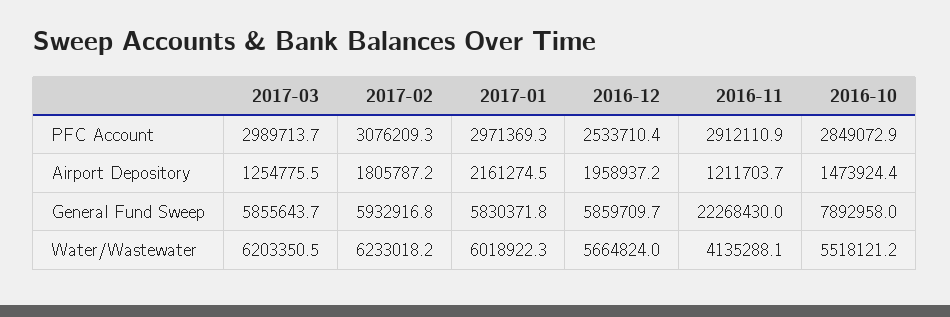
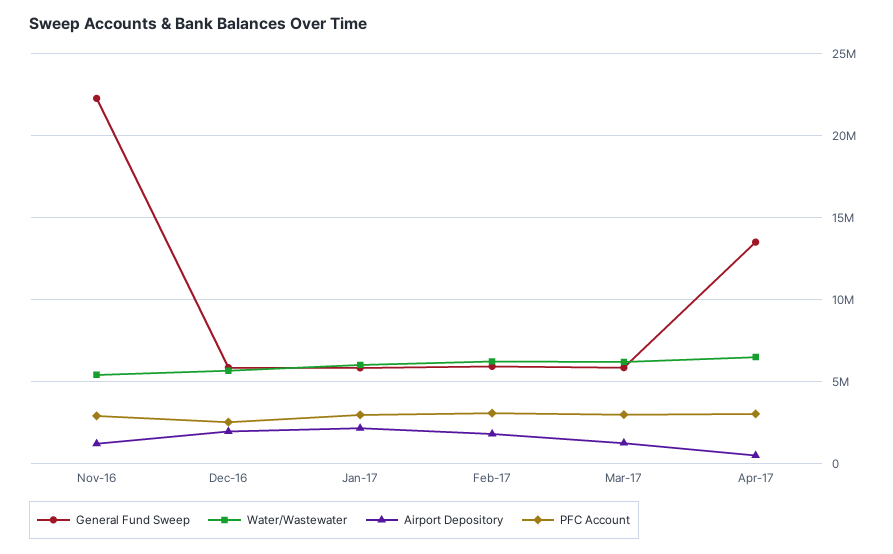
PFC Account, 2016-10: 2849072.9 -> none
Airport Depository, 2016-10: 1473924.4 -> none
General Fund Sweep, 2016-10: 7892958 -> none
Water/Wastewater, 2016-11: 4135288.1 -> 5500000
Water/Wastewater, 2016-10: 5518121.2 -> none
General Fund Sweep, Apr-17: none -> 13500000
Water/Wastewater, Apr-17: none -> 6500000
Airport Depository, Apr-17: none -> 500000
PFC Account, Apr-17: none -> 3000000

